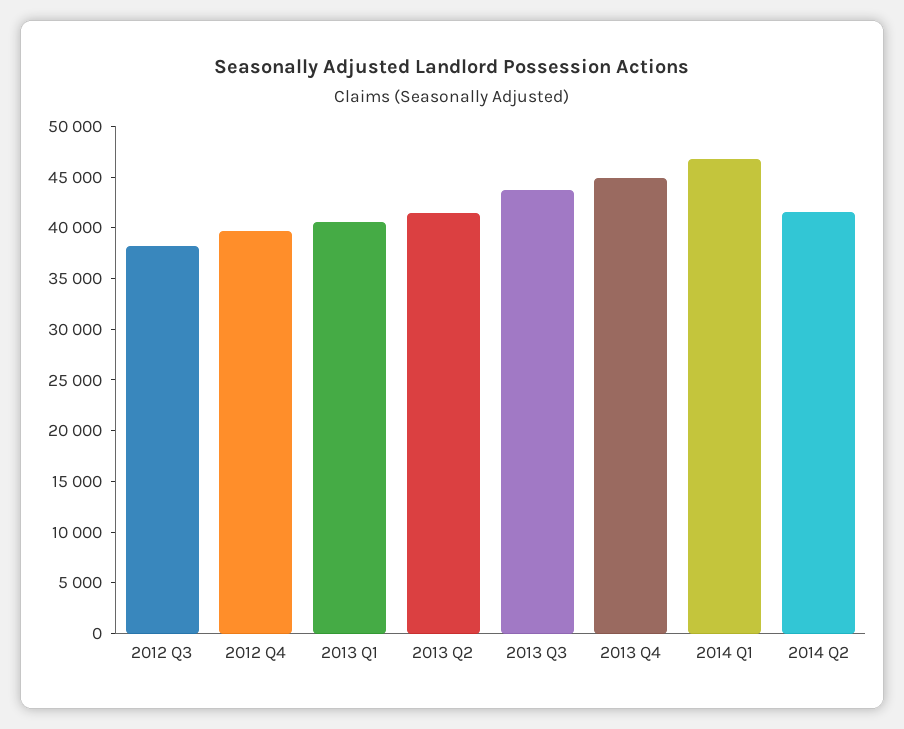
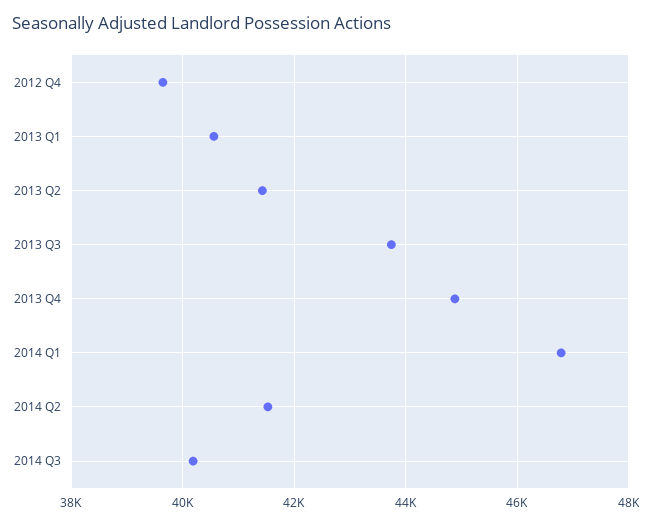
2012 Q3: 38000 -> none
2014 Q3: none -> 40200

